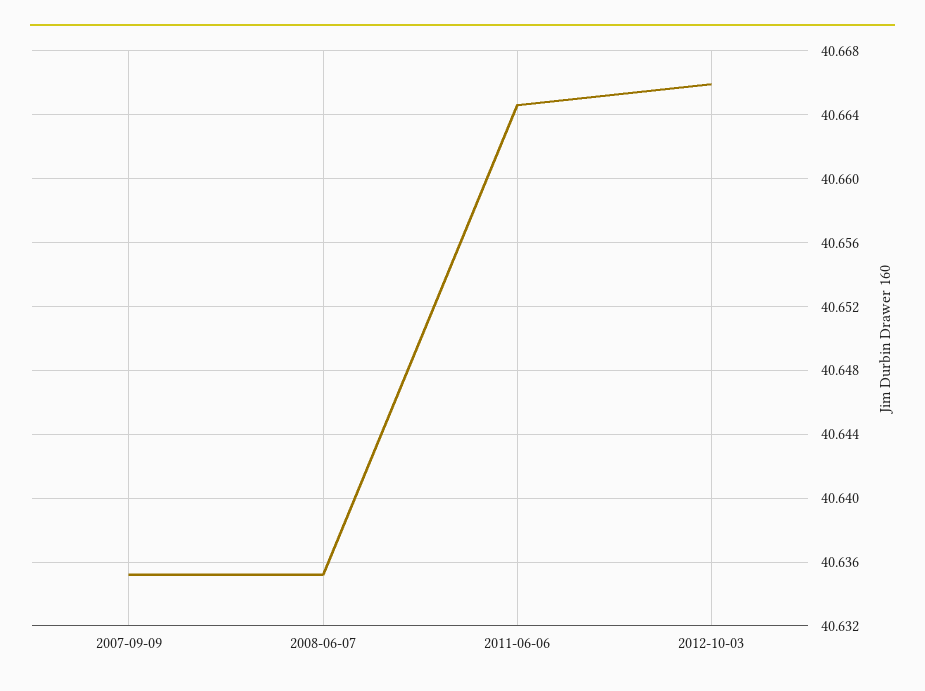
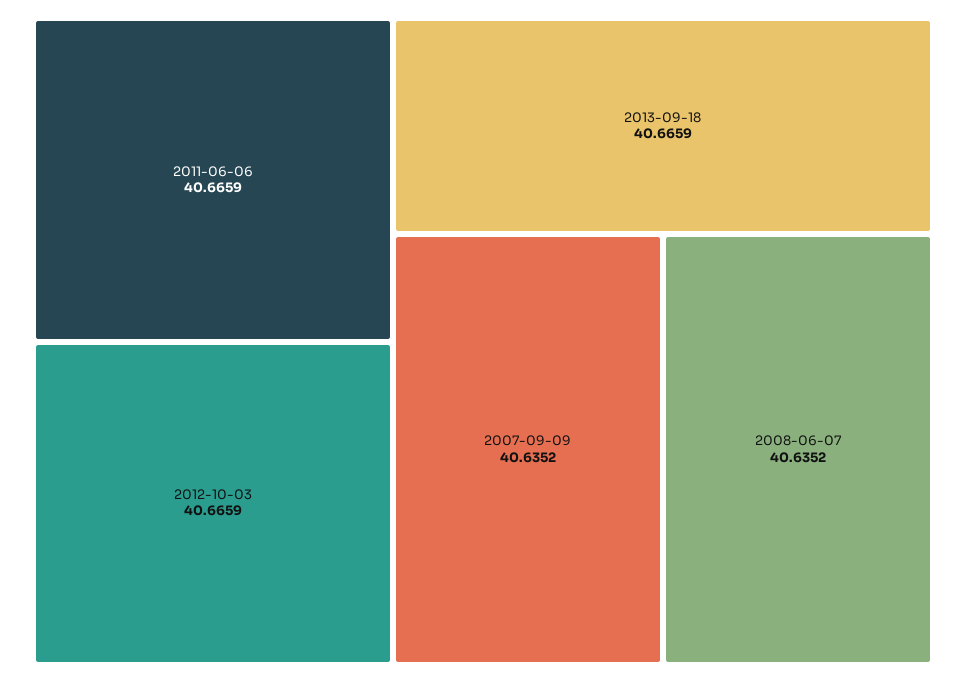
2011-06-06: 40.6645 -> 40.6659
2013-09-18: none -> 40.6659

